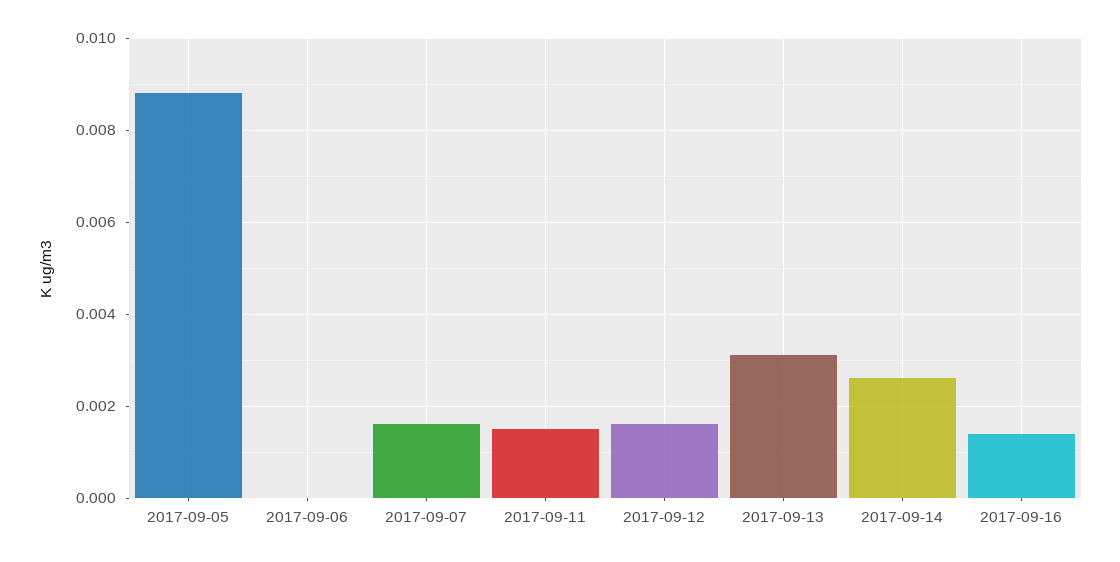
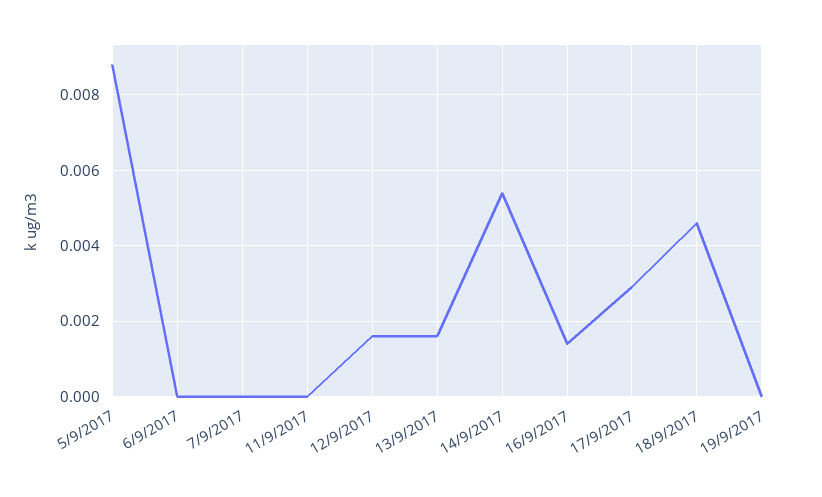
2017-09-07: 0.0015 -> 0
2017-09-11: 0.0015 -> 0
2017-09-13: 0.003 -> 0.0015
2017-09-14: 0.0025 -> 0.0055
17/9/2017: none -> 0.003
18/9/2017: none -> 0.0045
19/9/2017: none -> 0

